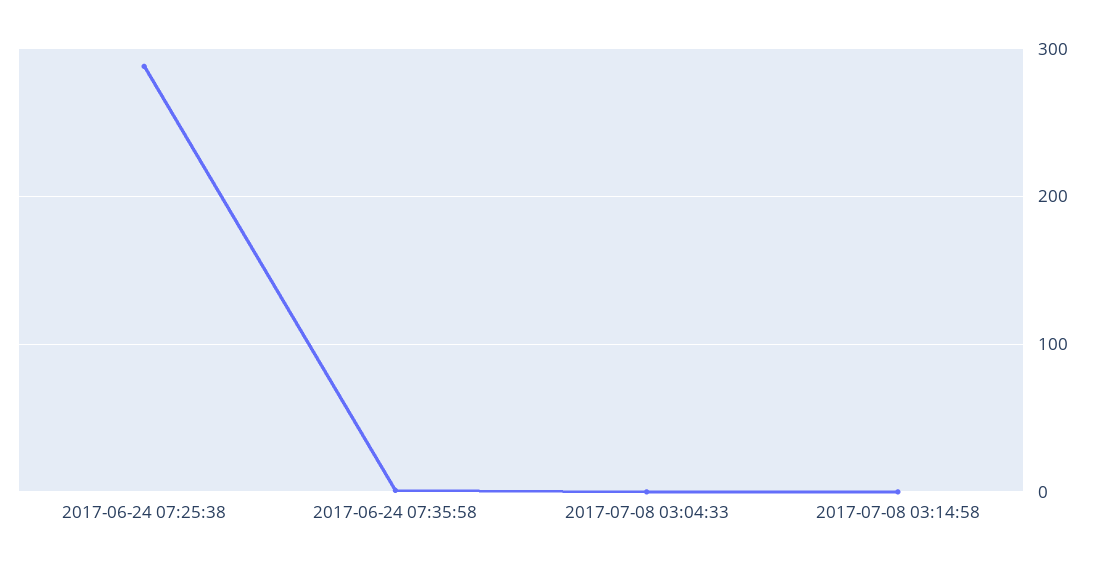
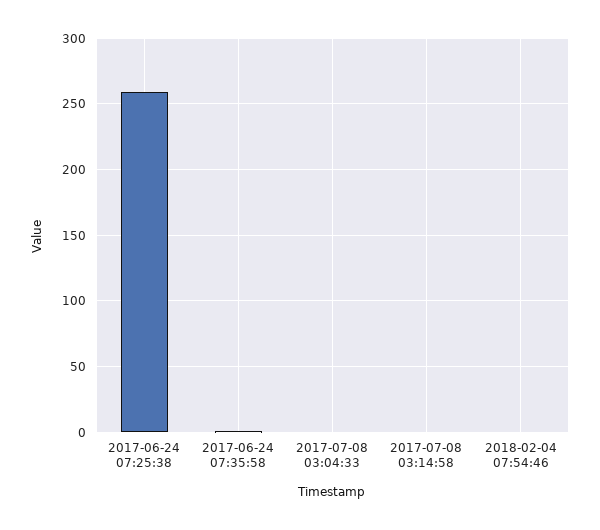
2017-06-24 07:25:38: 290 -> 260
2018-02-04 07:54:46: none -> 0

